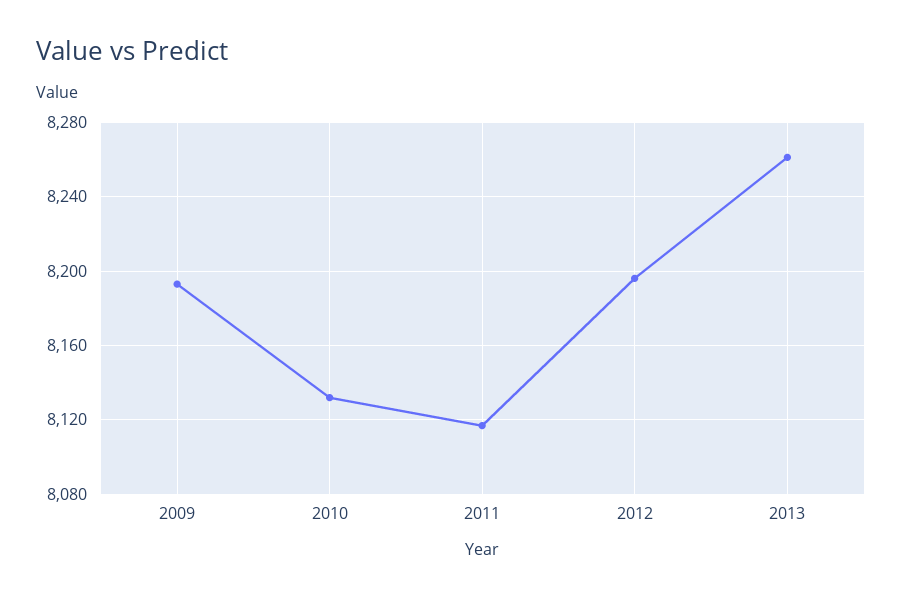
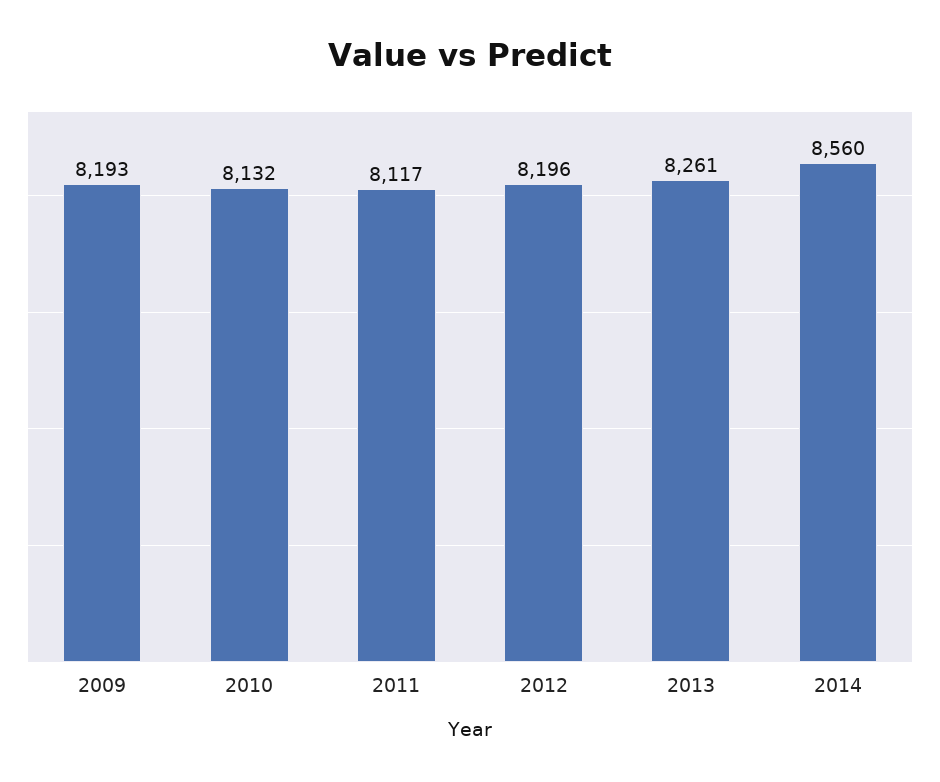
2014: none -> 8560

